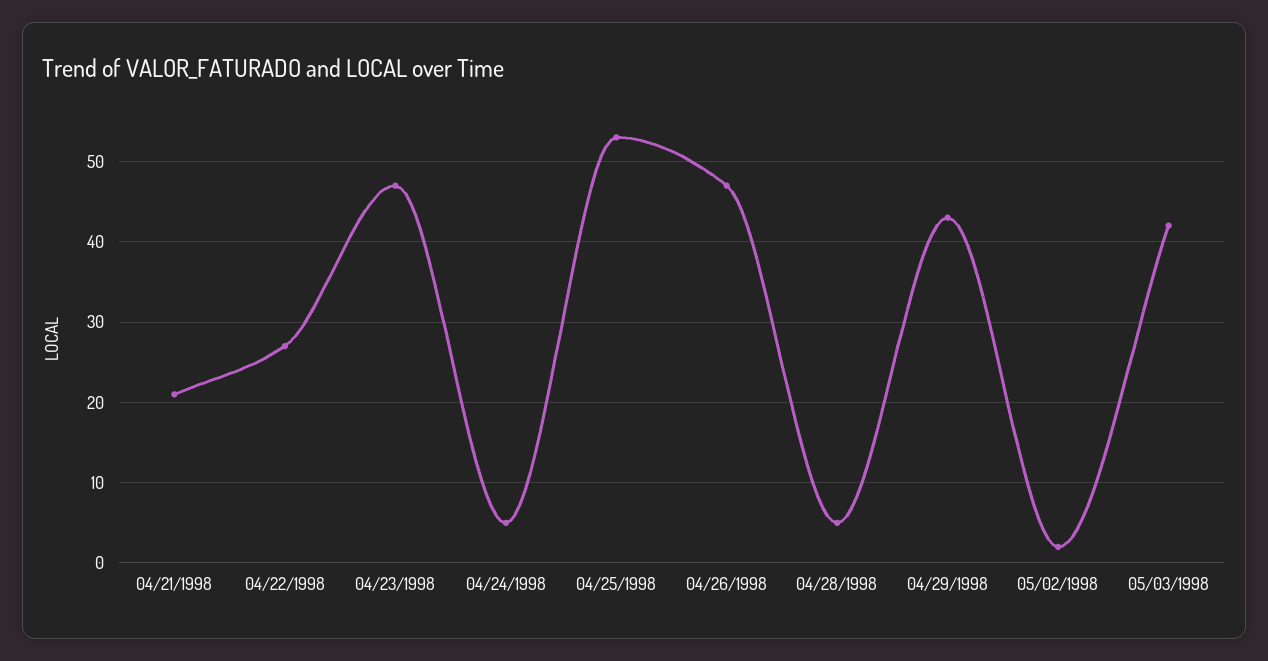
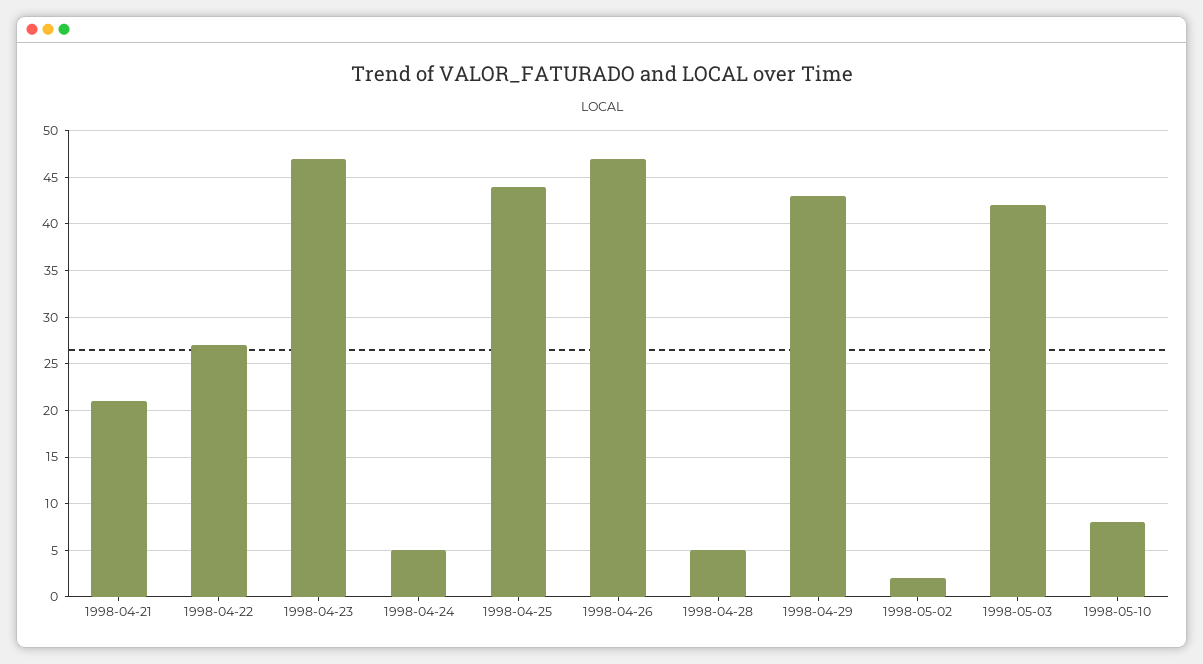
04/25/1998: 53 -> 44
1998-05-10: none -> 8

